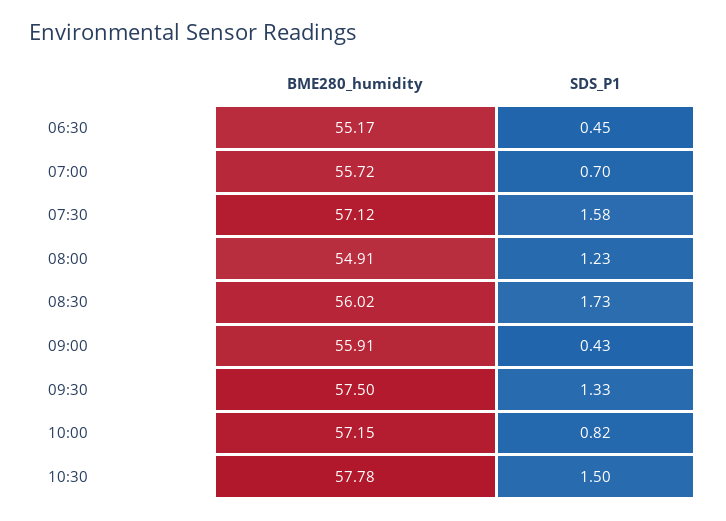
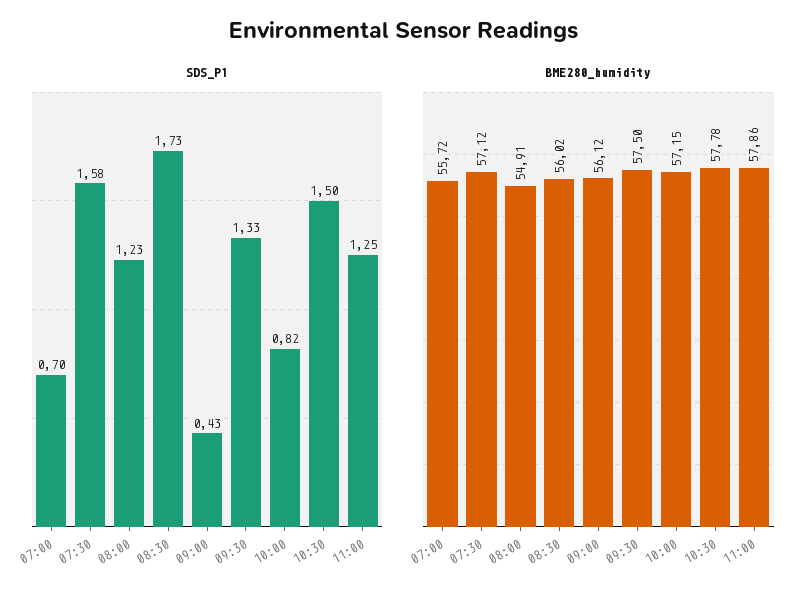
BME280_humidity, 06:30: 55.17 -> none
SDS_P1, 06:30: 0.45 -> none
BME280_humidity, 09:00: 55.91 -> 56.12
SDS_P1, 11:00: none -> 1.25
BME280_humidity, 11:00: none -> 57.86

